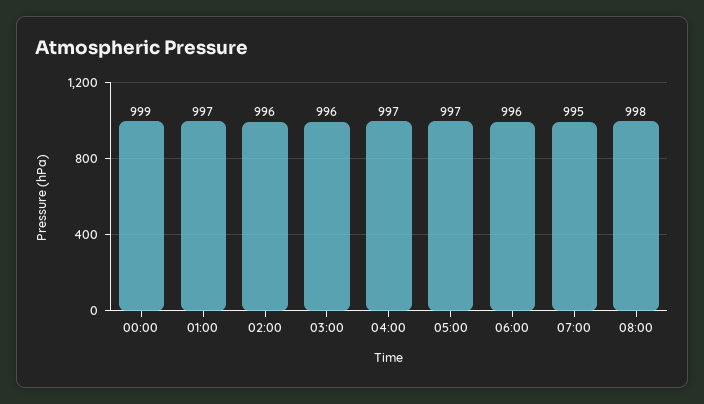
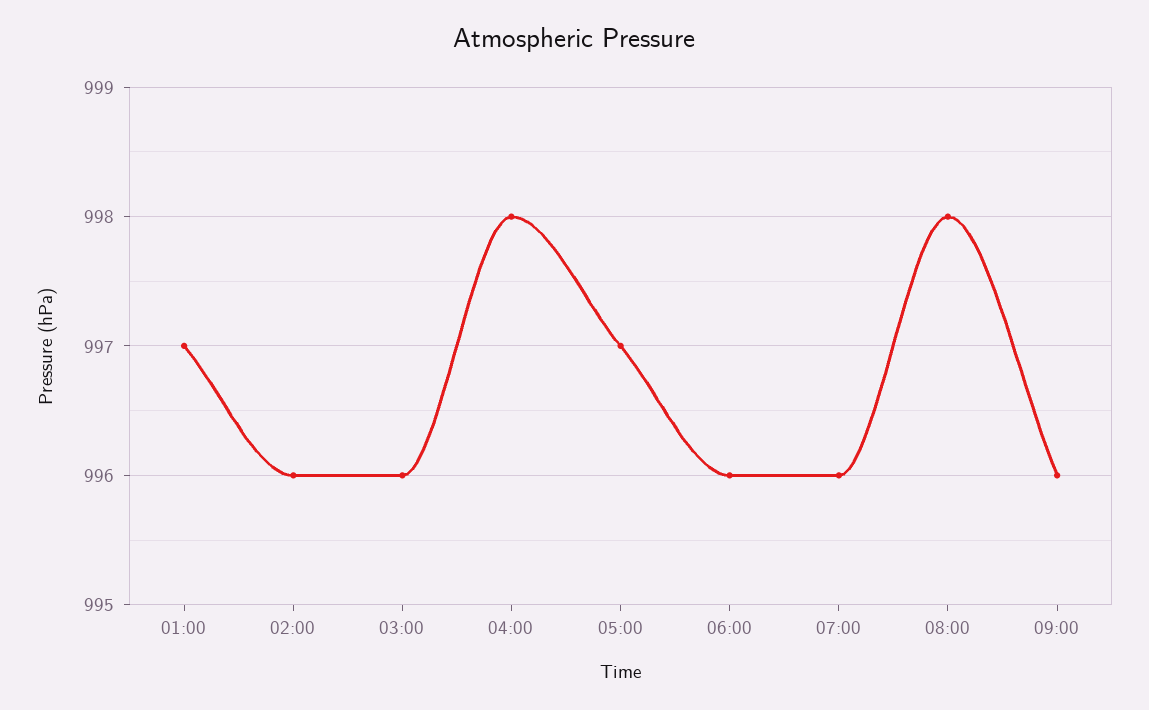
00:00: 999 -> none
04:00: 997 -> 998
07:00: 995 -> 996
09:00: none -> 996

